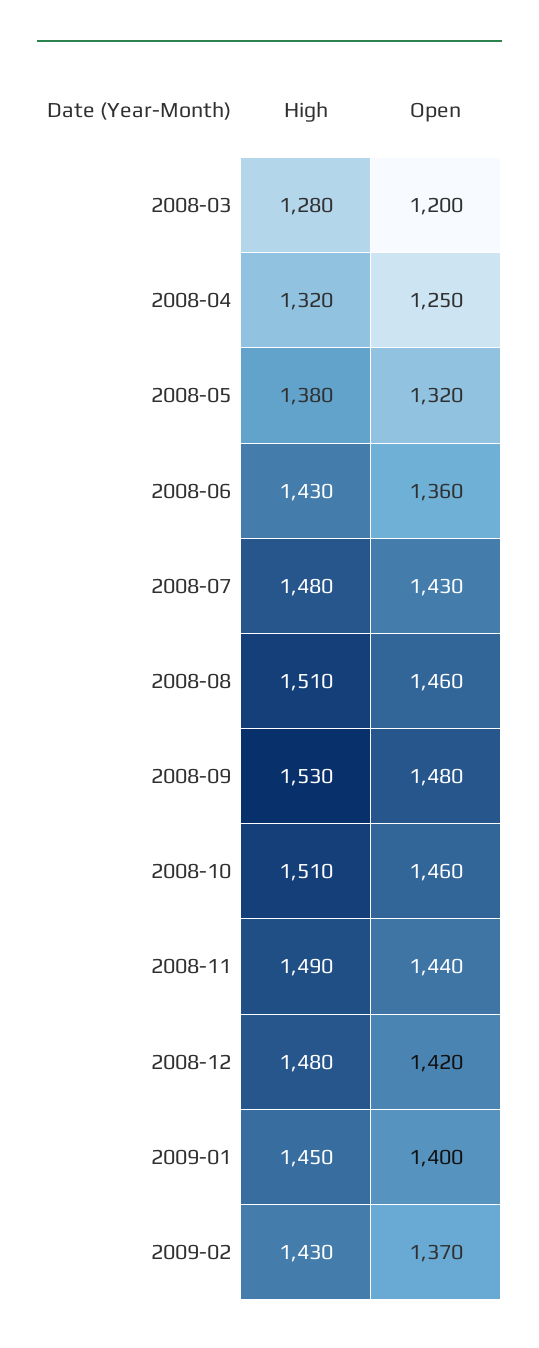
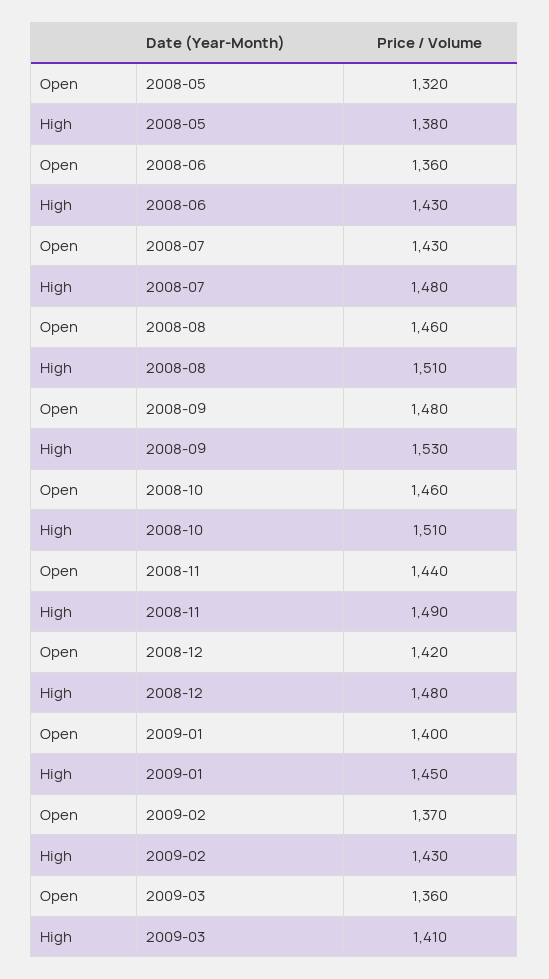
High, 2008-03: 1280 -> none
Open, 2008-03: 1200 -> none
High, 2008-04: 1320 -> none
Open, 2008-04: 1250 -> none
Open, 2009-03: none -> 1360
High, 2009-03: none -> 1410

